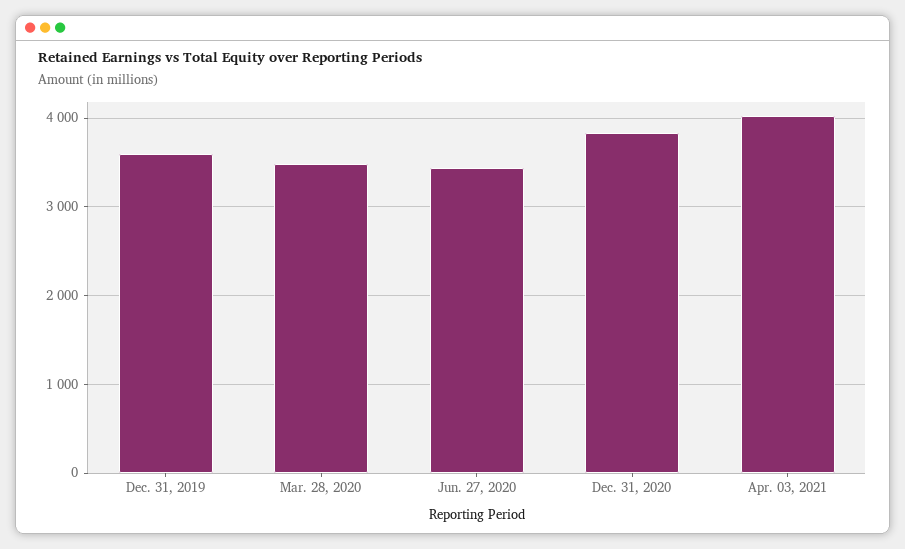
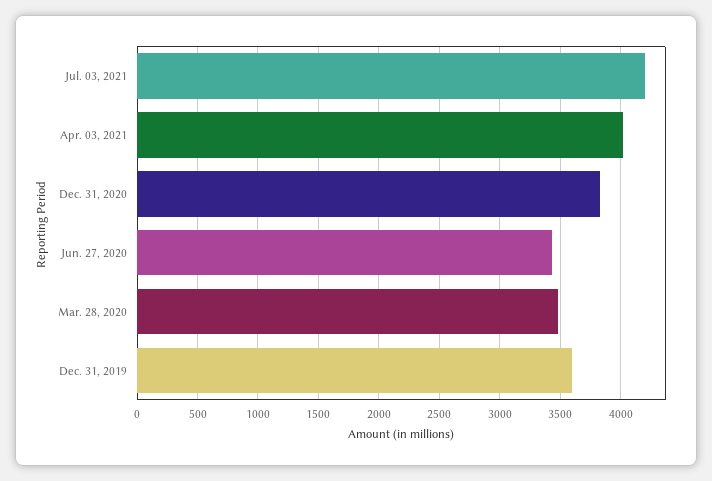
Jul. 03, 2021: none -> 4200

